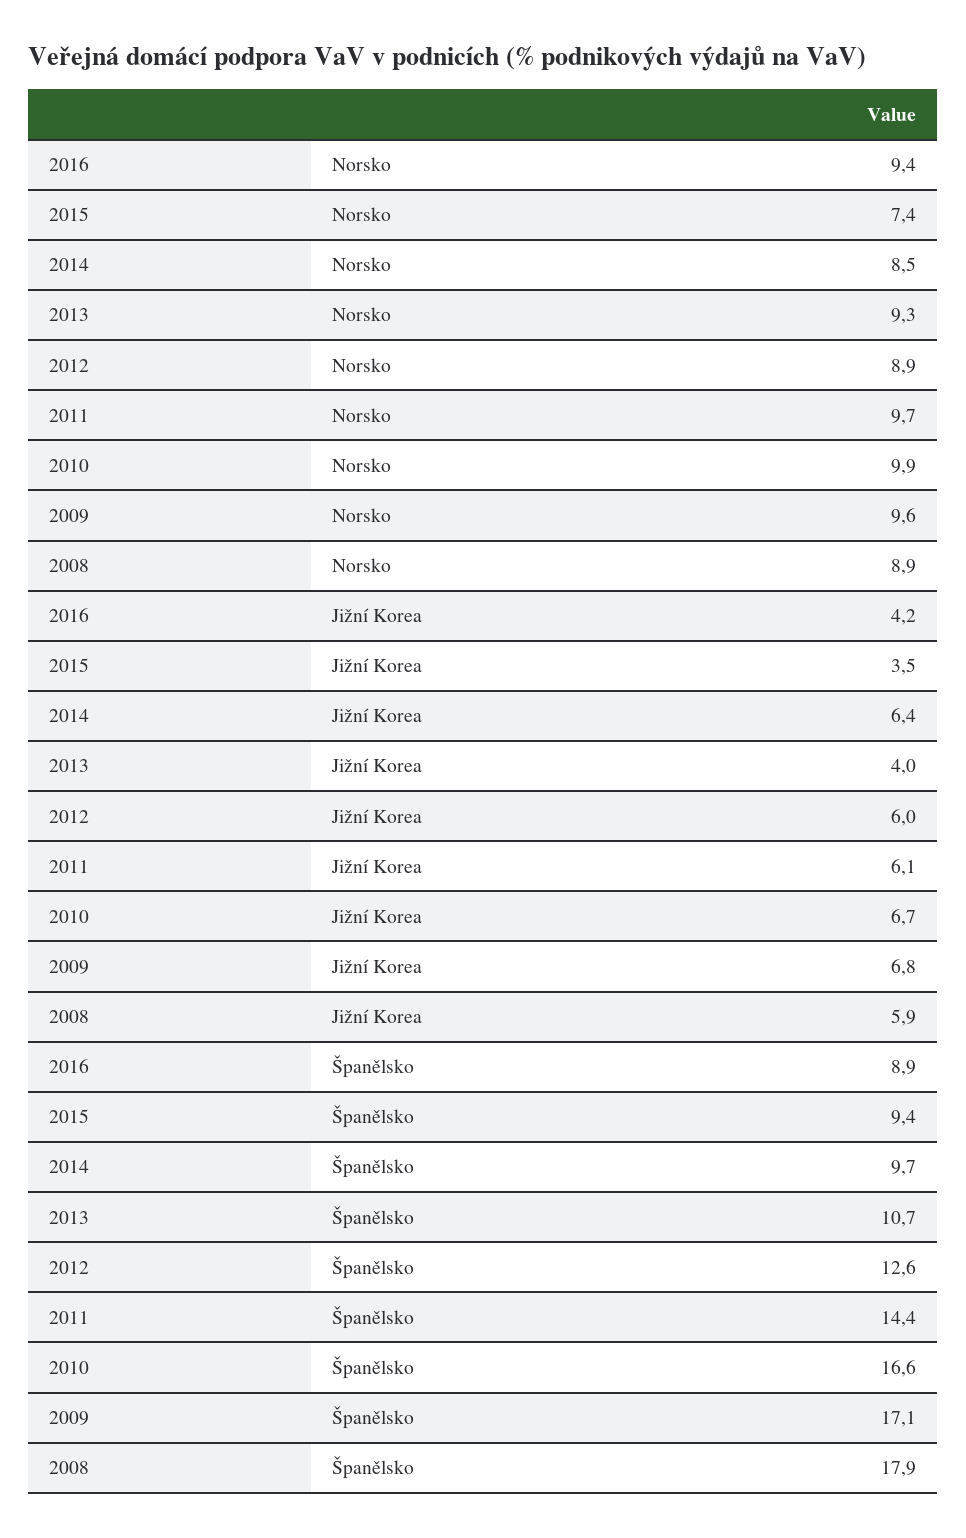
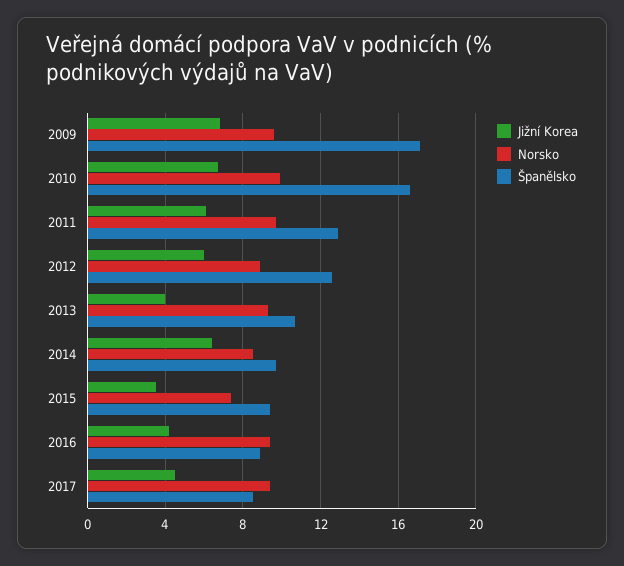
Norsko, 2008: 8.9 -> none
Jižní Korea, 2008: 5.9 -> none
Španělsko, 2011: 14.4 -> 13
Španělsko, 2008: 17.9 -> none
Jižní Korea, 2017: none -> 4.5
Norsko, 2017: none -> 9.5
Španělsko, 2017: none -> 8.5

